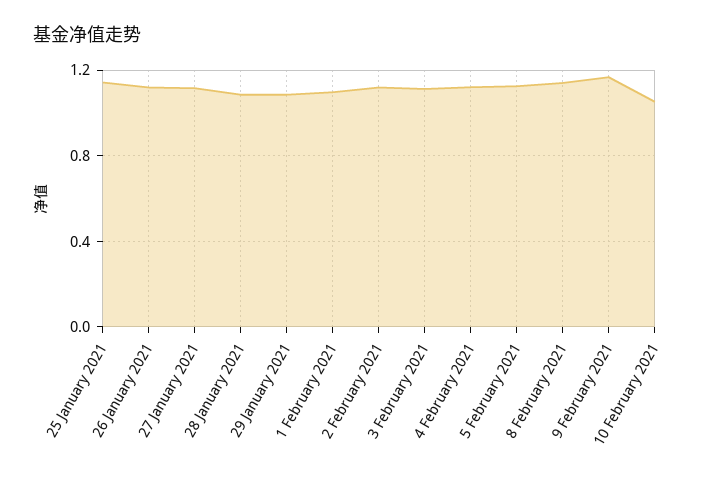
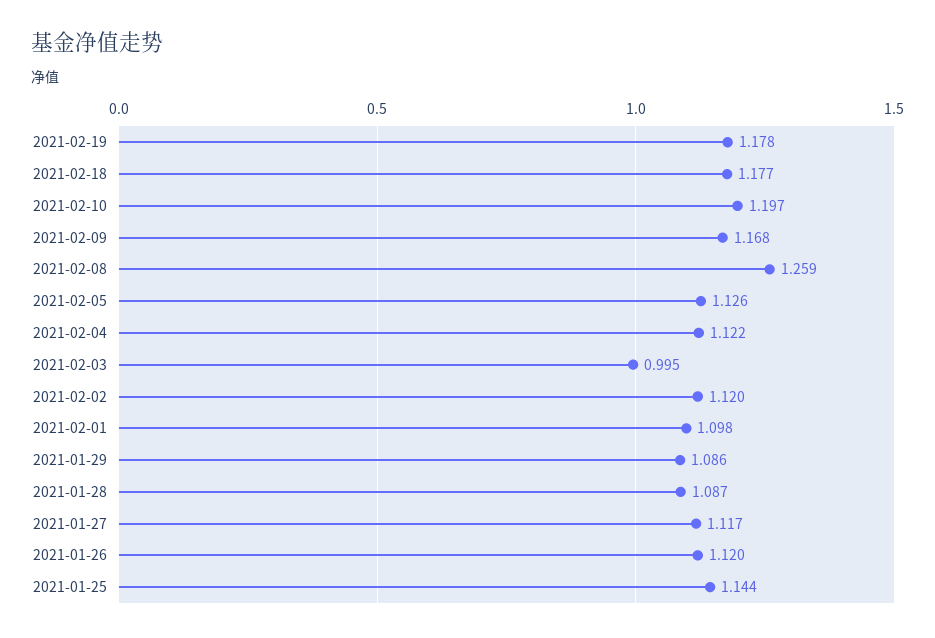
3 February 2021: 1.1 -> 0.995
8 February 2021: 1.15 -> 1.259
10 February 2021: 1.05 -> 1.197
2021-02-19: none -> 1.178
2021-02-18: none -> 1.177

